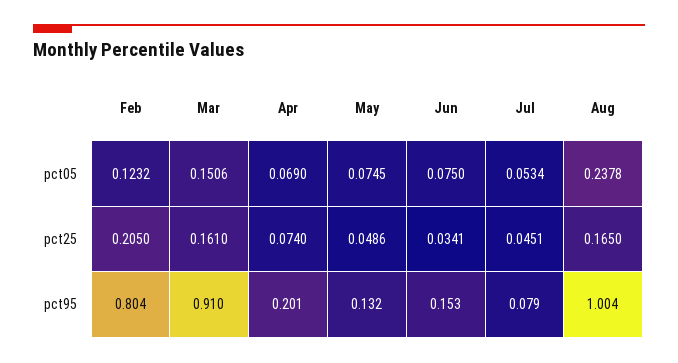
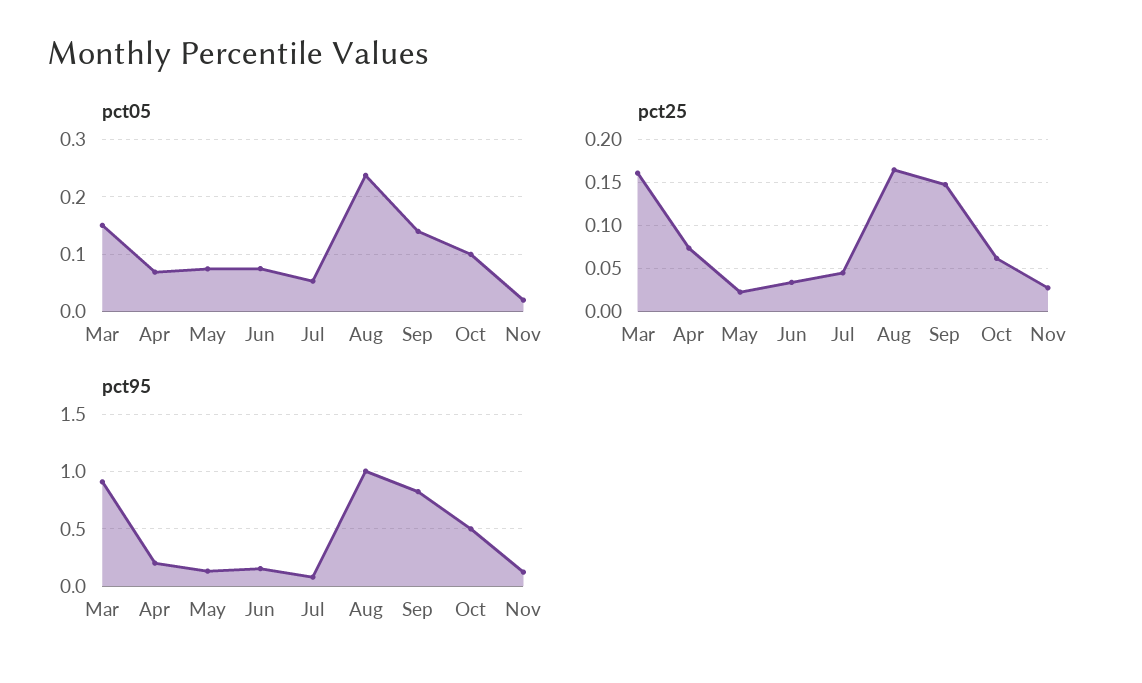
pct05, Feb: 0.1232 -> none
pct25, Feb: 0.205 -> none
pct25, May: 0.0486 -> 0.02
pct95, Feb: 0.804 -> none
pct05, Sep: none -> 0.14
pct05, Oct: none -> 0.1
pct05, Nov: none -> 0.02
pct25, Sep: none -> 0.15
pct25, Oct: none -> 0.06
pct25, Nov: none -> 0.03
pct95, Sep: none -> 0.8
pct95, Oct: none -> 0.5
pct95, Nov: none -> 0.1

